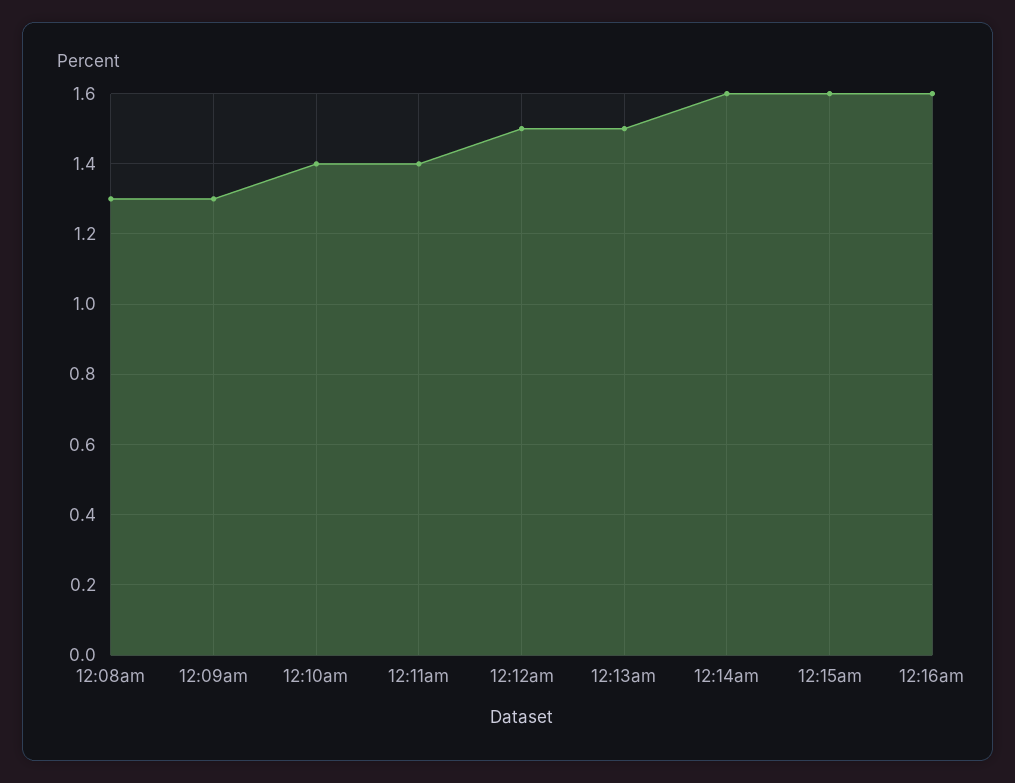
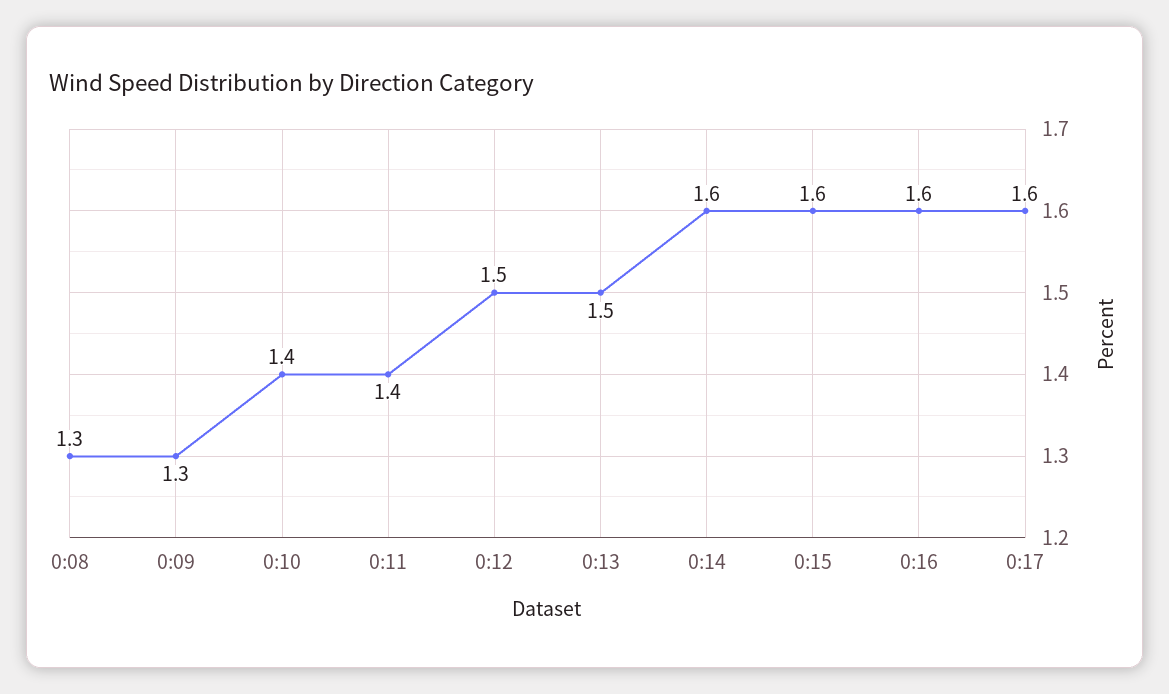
0:17: none -> 1.6

